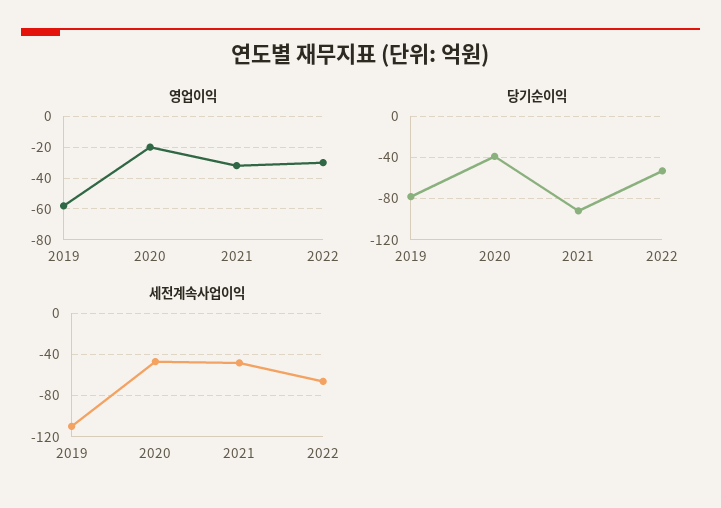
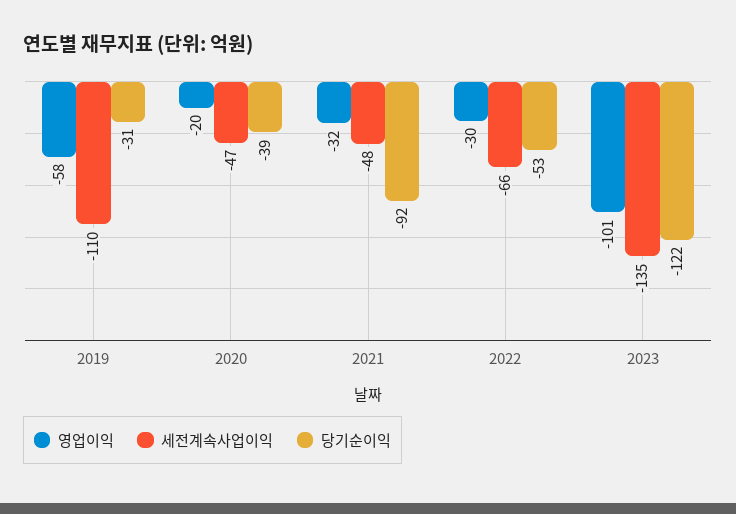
당기순이익, 2019: -80 -> -31
영업이익, 2023: none -> -101
세전계속사업이익, 2023: none -> -135
당기순이익, 2023: none -> -122

